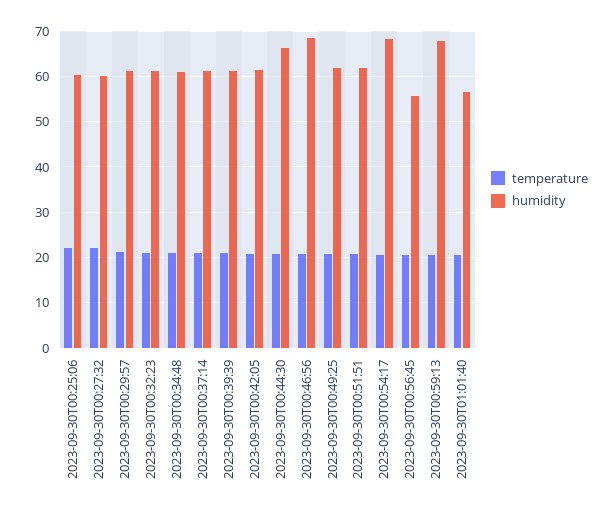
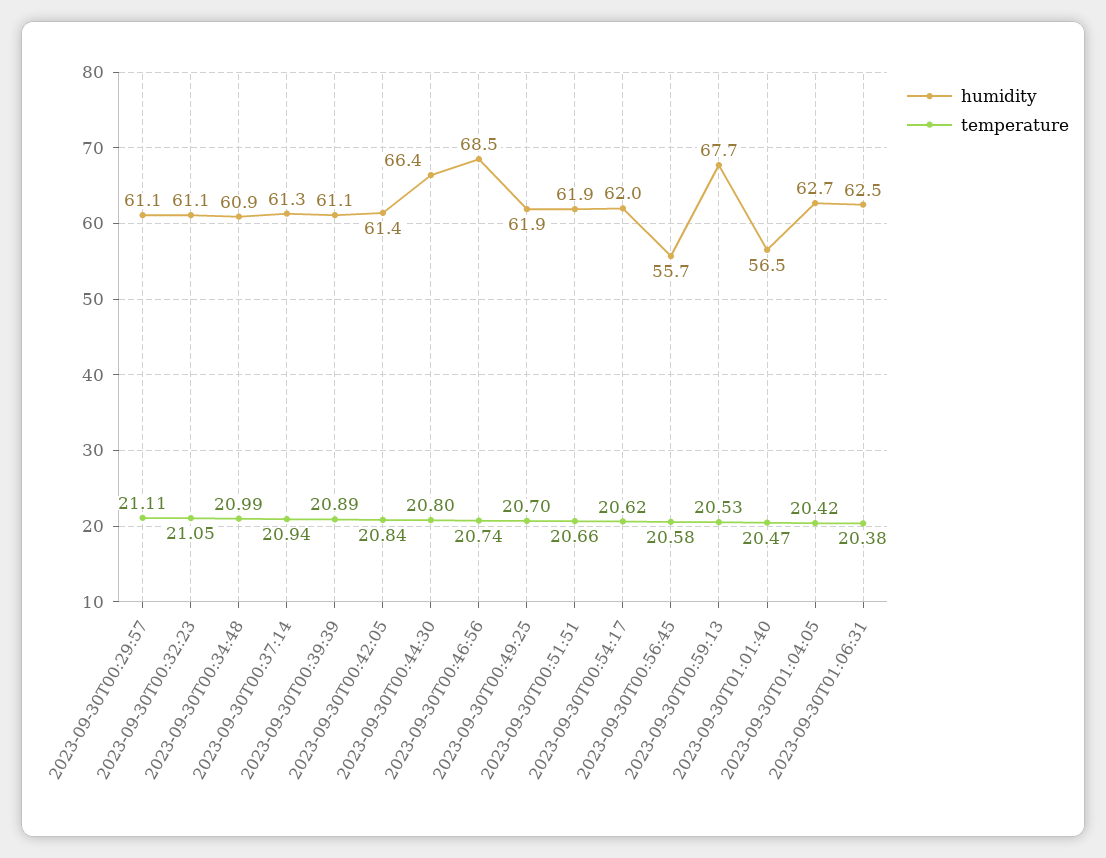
temperature, 2023-09-30T00:25:06: 22 -> none
humidity, 2023-09-30T00:25:06: 60 -> none
temperature, 2023-09-30T00:27:32: 22 -> none
humidity, 2023-09-30T00:27:32: 60 -> none
humidity, 2023-09-30T00:54:17: 68 -> 62
humidity, 2023-09-30T01:04:05: none -> 62.7
temperature, 2023-09-30T01:04:05: none -> 20.42
humidity, 2023-09-30T01:06:31: none -> 62.5
temperature, 2023-09-30T01:06:31: none -> 20.38

